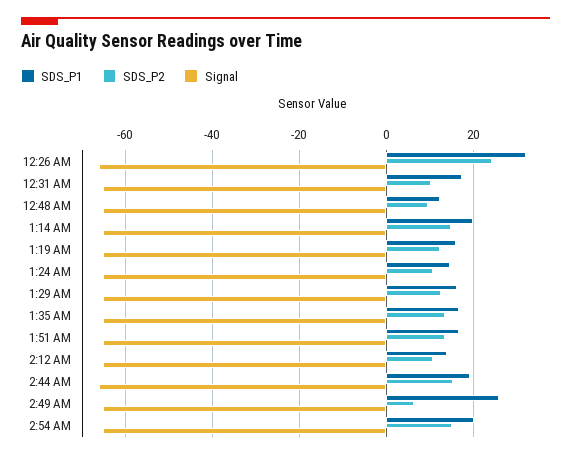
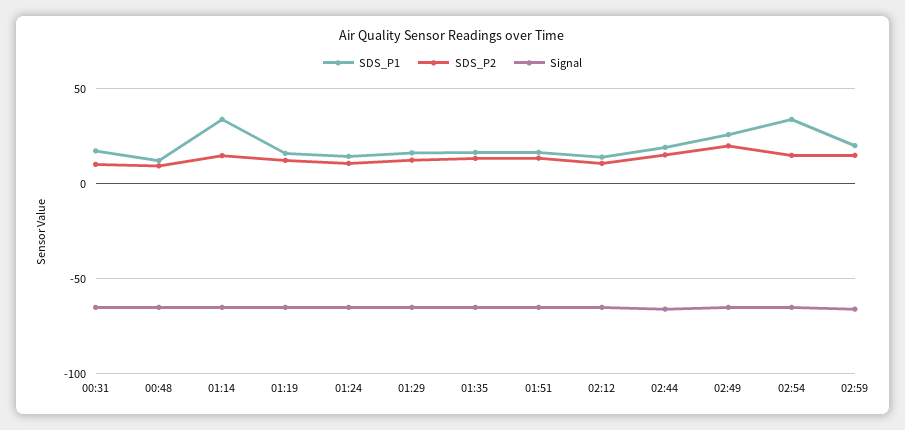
SDS_P1, 12:26 AM: 32 -> none
SDS_P2, 12:26 AM: 24 -> none
Signal, 12:26 AM: -66 -> none
SDS_P1, 1:14 AM: 20 -> 35
SDS_P2, 2:49 AM: 6 -> 20
SDS_P1, 2:54 AM: 20 -> 35
SDS_P1, 02:59: none -> 20
SDS_P2, 02:59: none -> 15
Signal, 02:59: none -> -65

